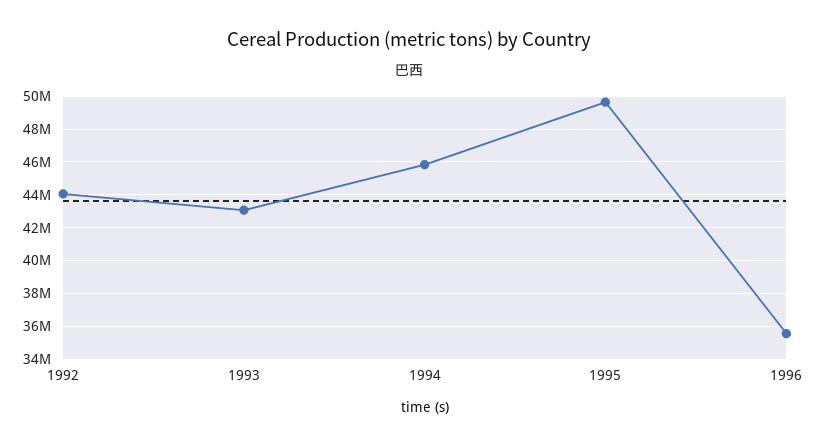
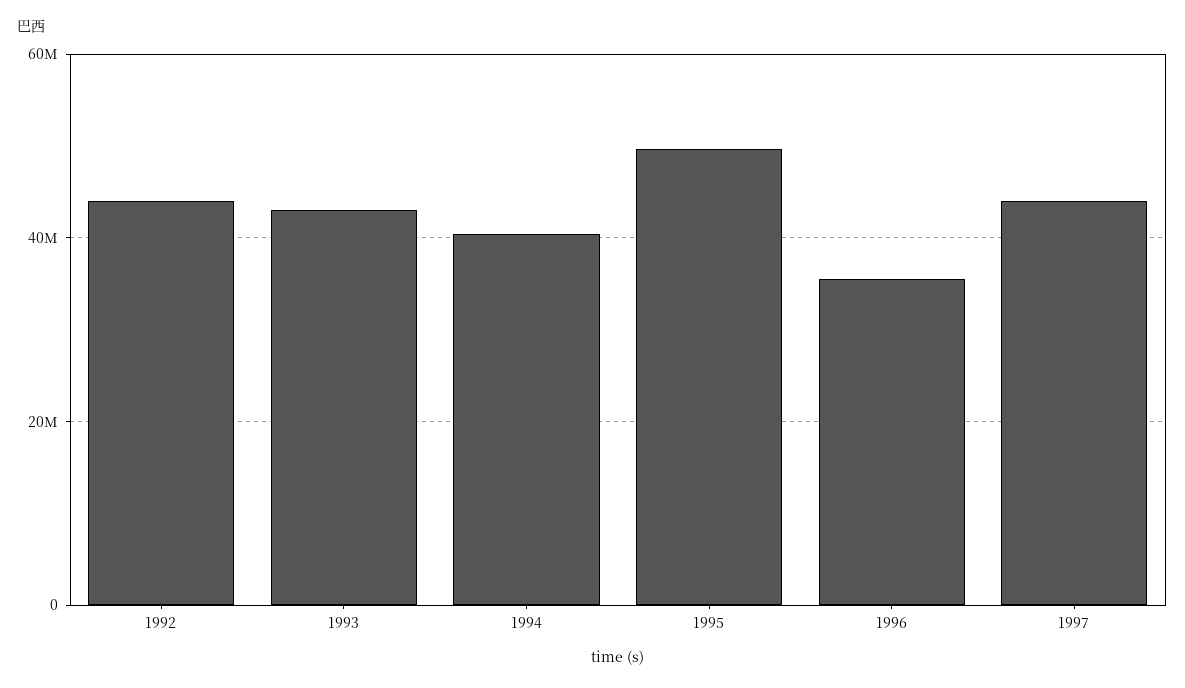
1994: 46000000 -> 40000000
1997: none -> 44000000

